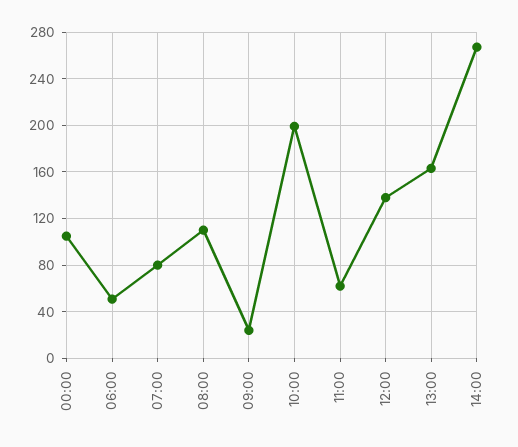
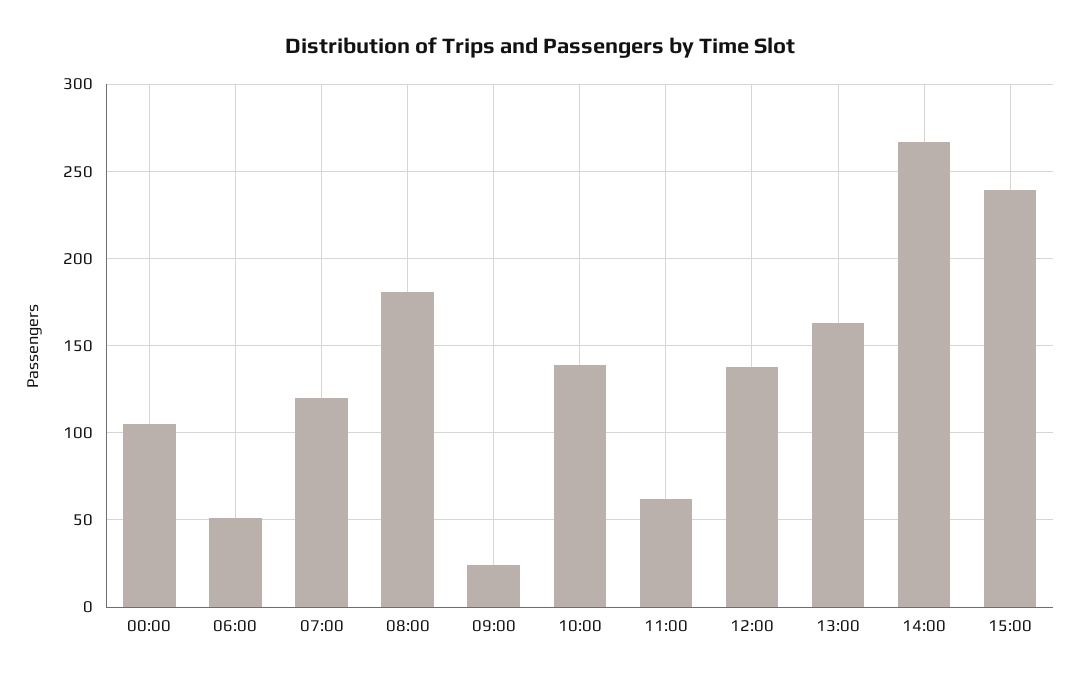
07:00: 80 -> 120
08:00: 110 -> 180
10:00: 200 -> 140
15:00: none -> 240

